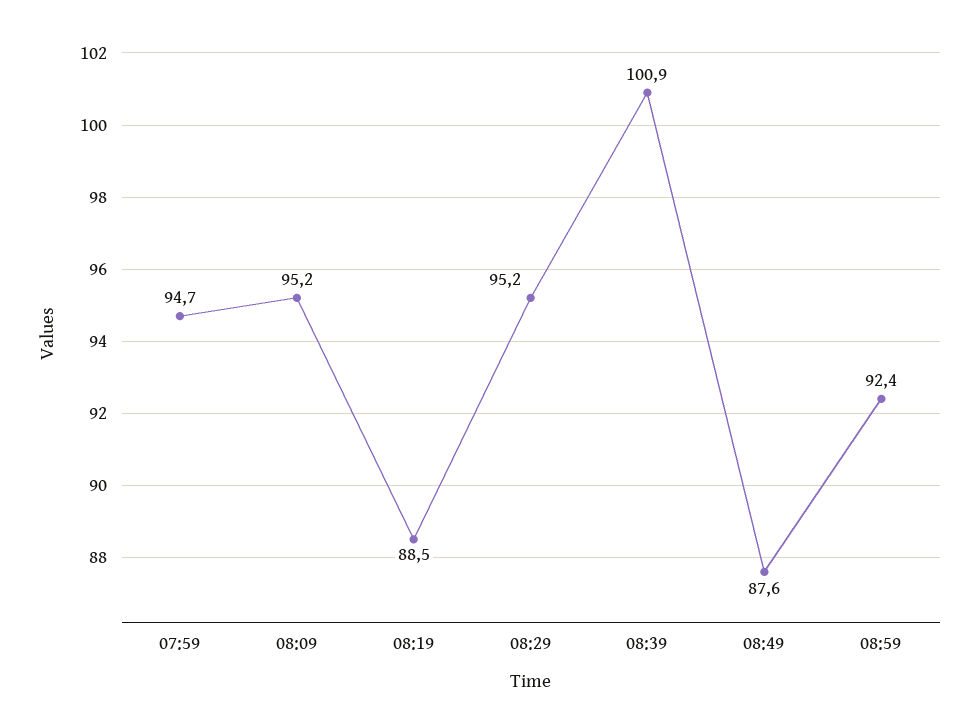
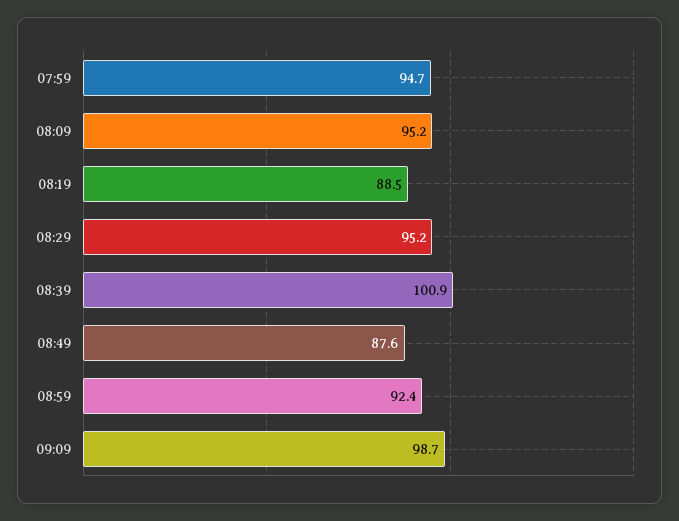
09:09: none -> 98.7

